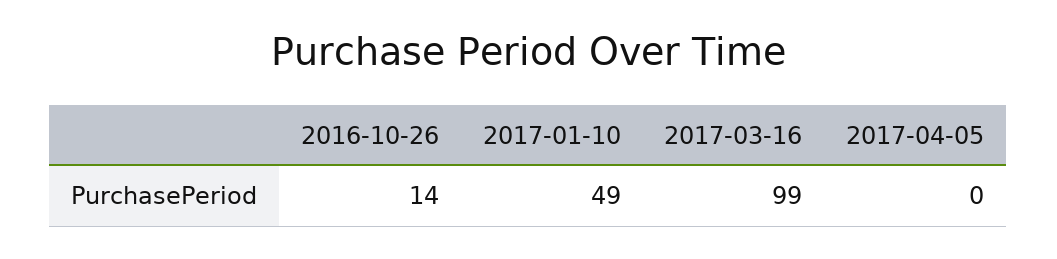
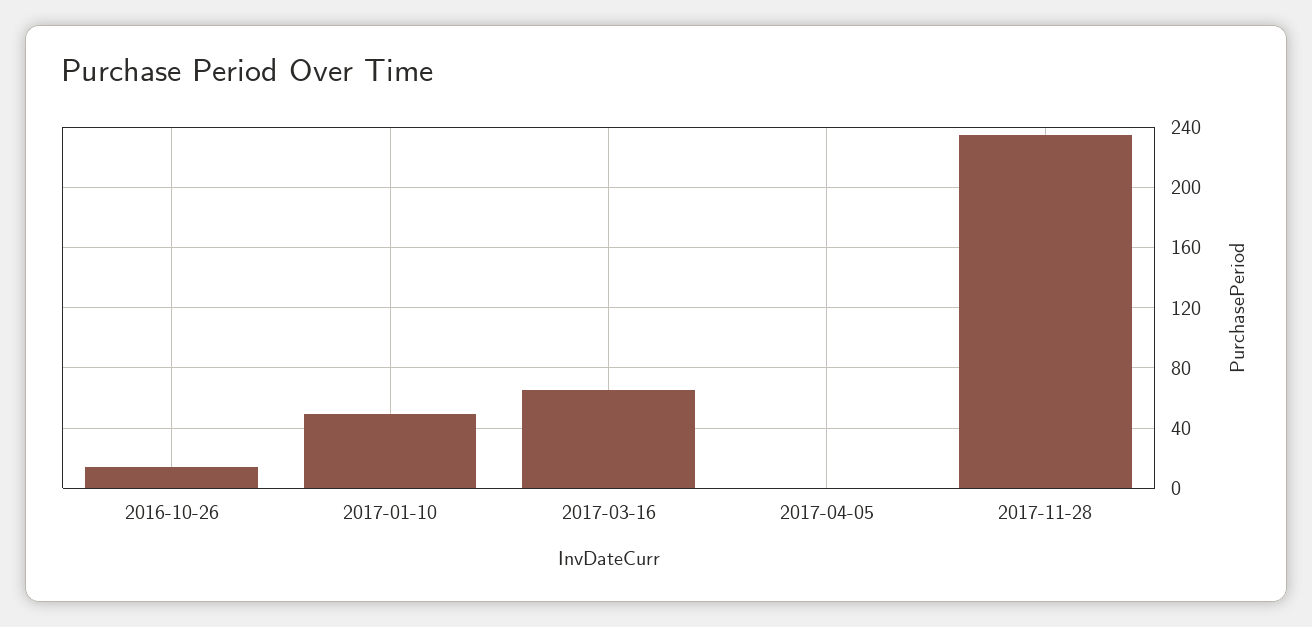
2017-03-16: 99 -> 65
2017-11-28: none -> 235

